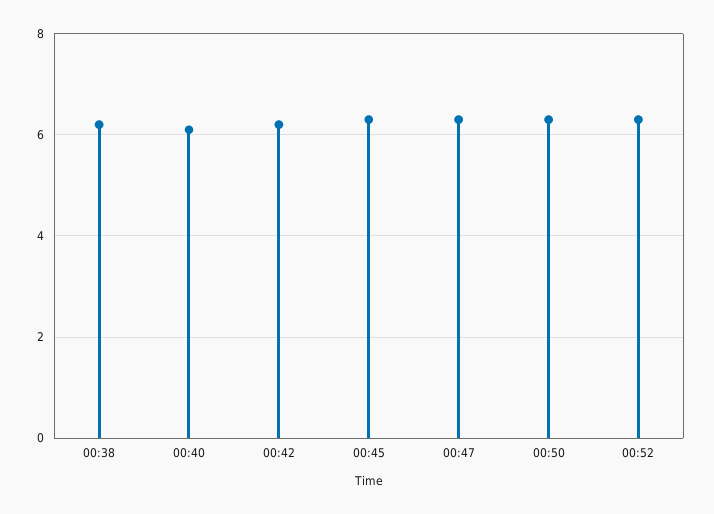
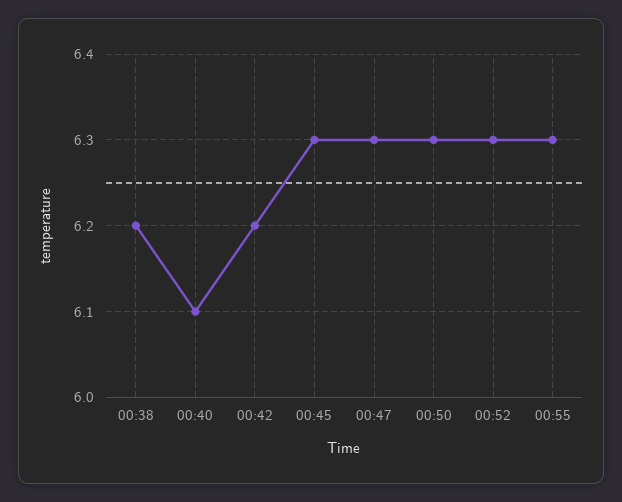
00:55: none -> 6.3

